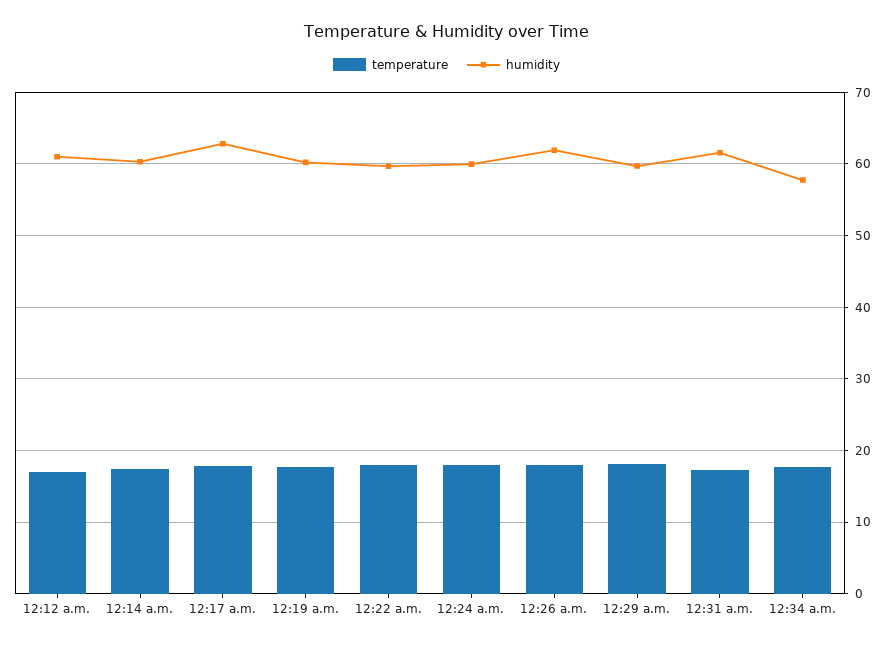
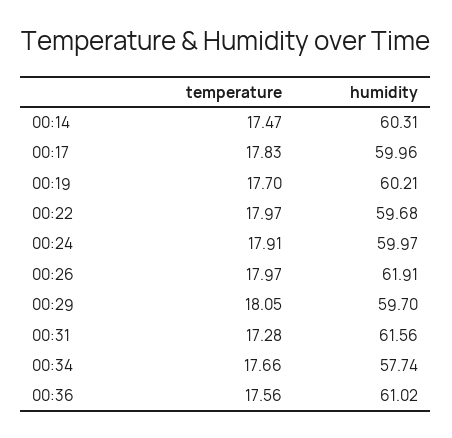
temperature, 12:12 a.m.: 17 -> none
humidity, 12:12 a.m.: 61 -> none
humidity, 12:17 a.m.: 63 -> 59.96
temperature, 00:36: none -> 17.56
humidity, 00:36: none -> 61.02

